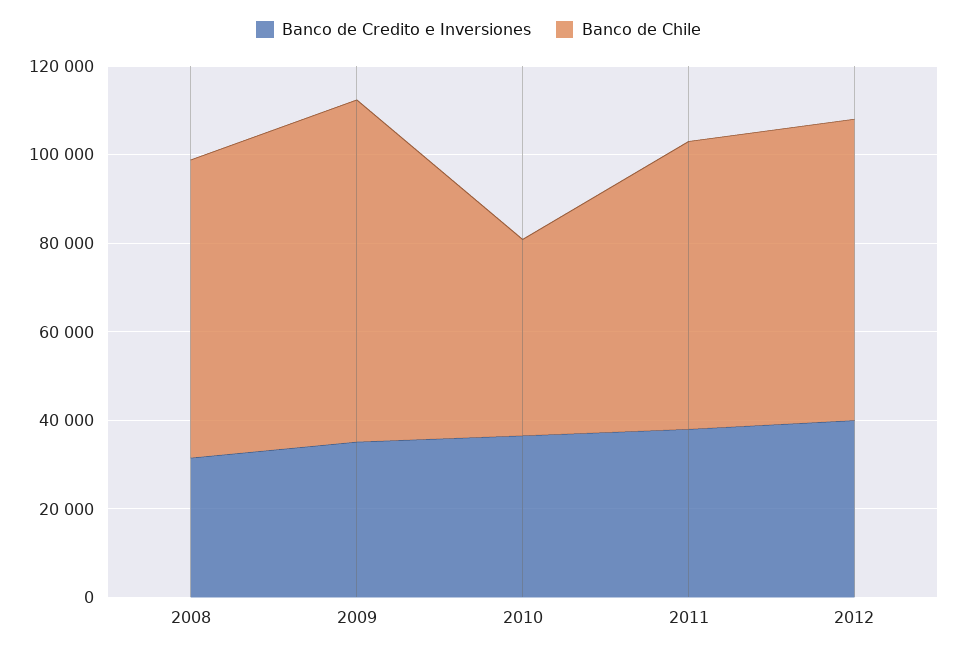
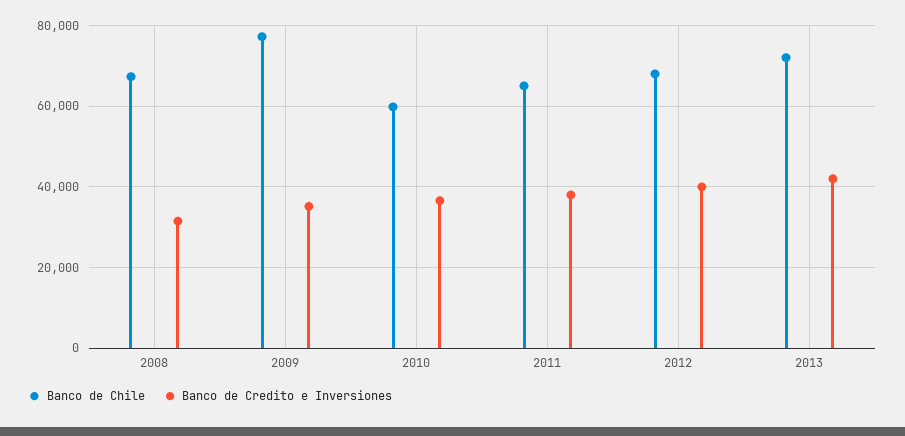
Banco de Chile, 2010: 45000 -> 60000
Banco de Chile, 2013: none -> 72000
Banco de Credito e Inversiones, 2013: none -> 42000

